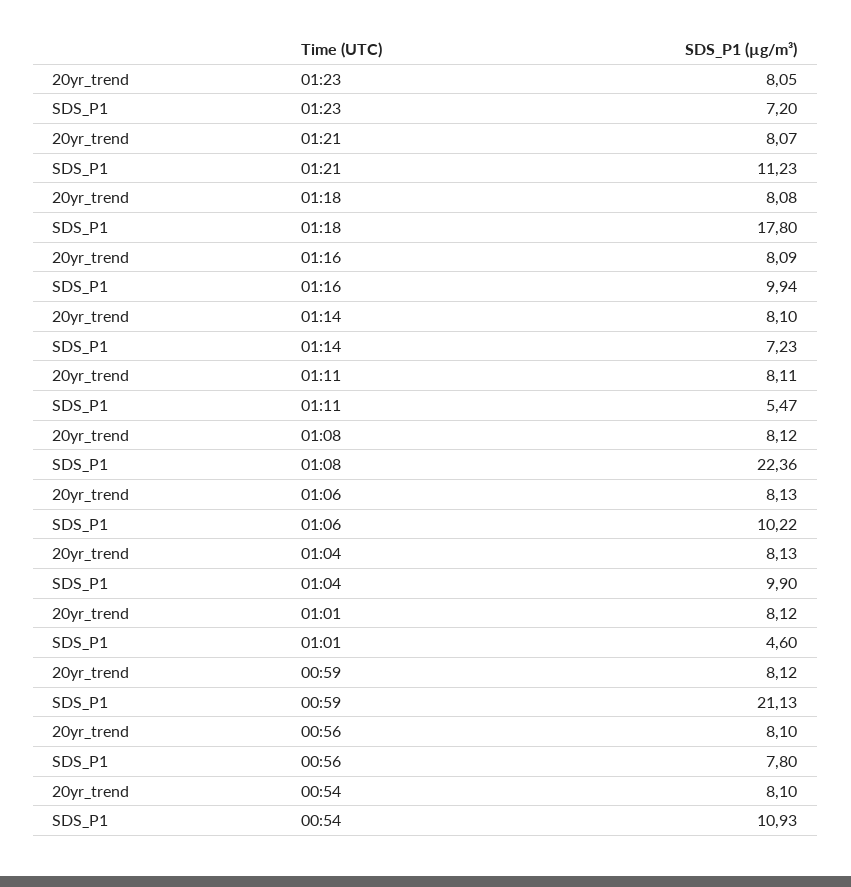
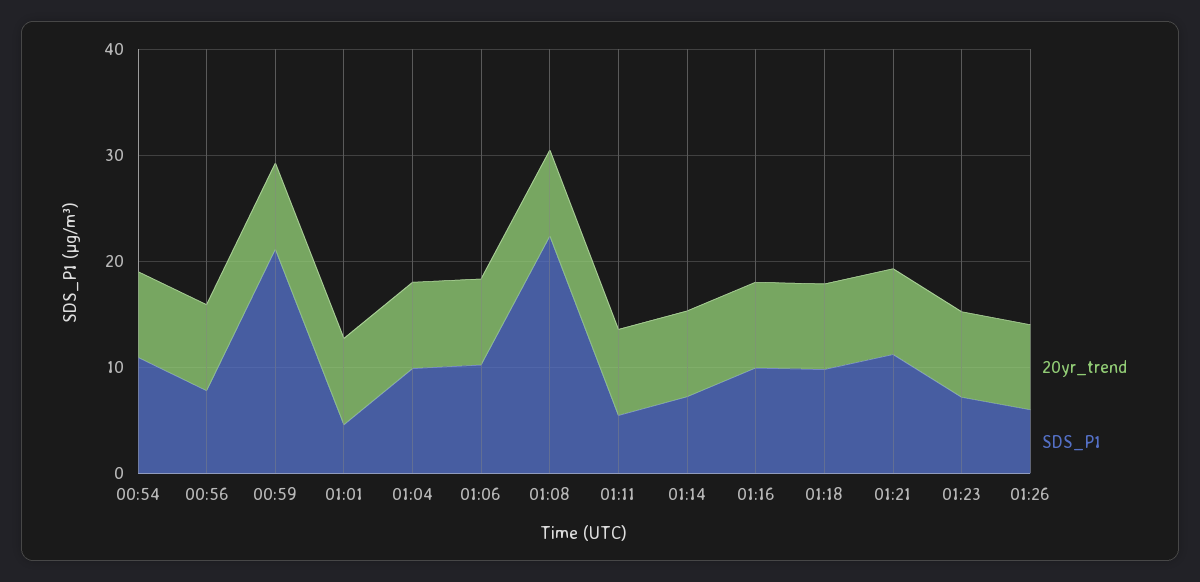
SDS_P1, 01:18: 17.8 -> 10
20yr_trend, 01:26: none -> 8
SDS_P1, 01:26: none -> 6

